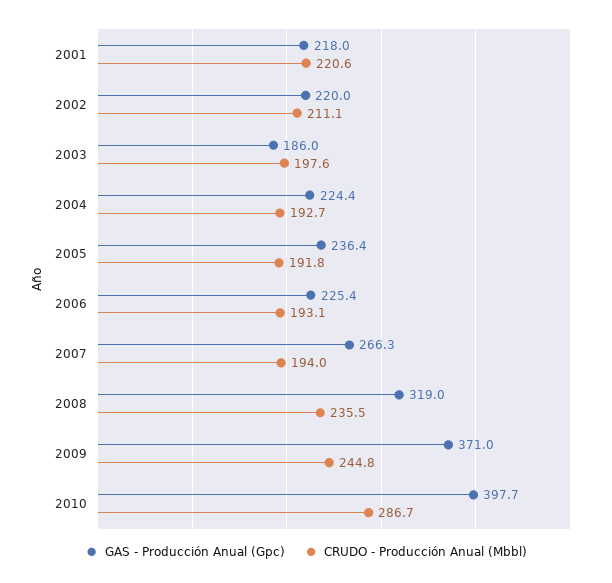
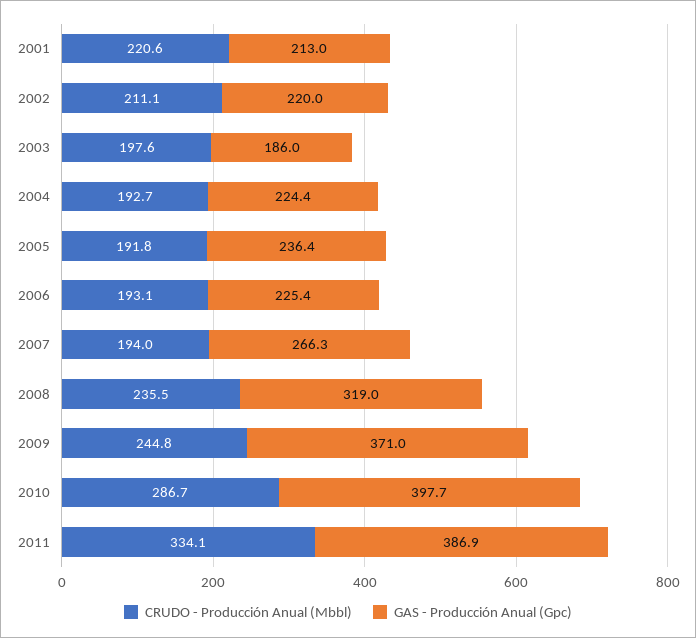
GAS - Producción Anual (Gpc), 2001: 218 -> 213
CRUDO - Producción Anual (Mbbl), 2011: none -> 334.1
GAS - Producción Anual (Gpc), 2011: none -> 386.9

